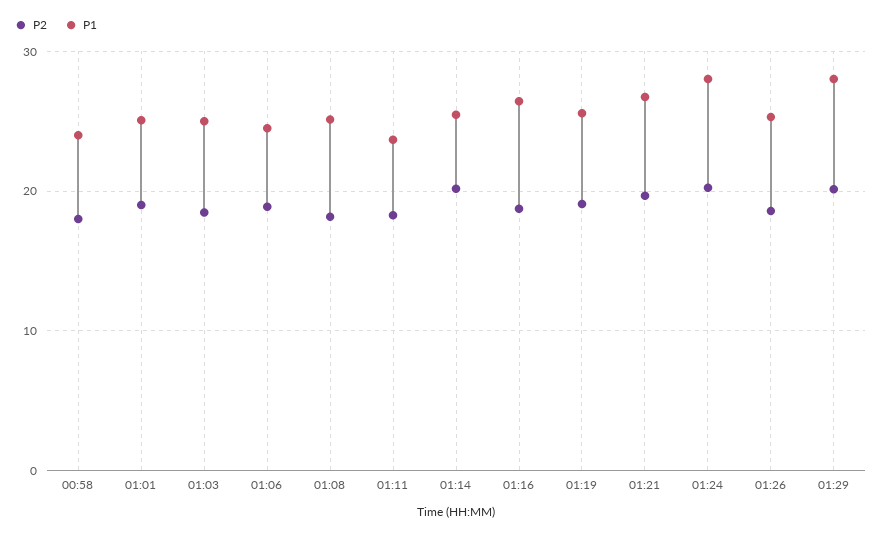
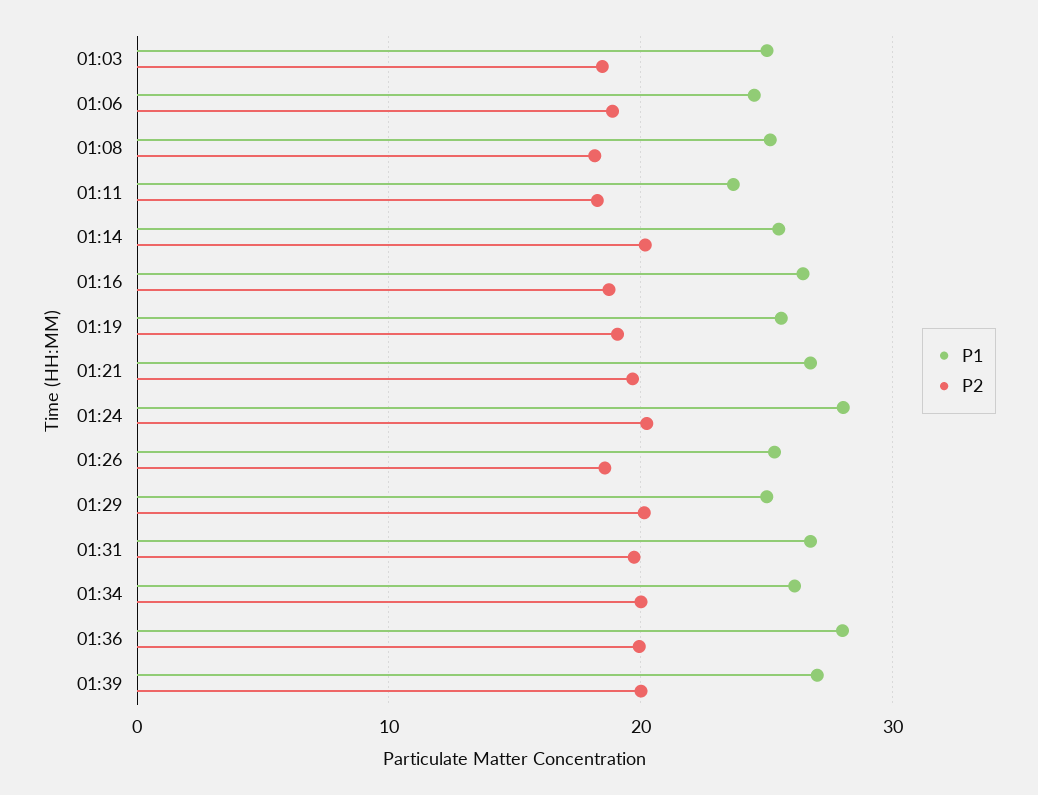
P2, 00:58: 18 -> none
P1, 00:58: 24 -> none
P2, 01:01: 19 -> none
P1, 01:01: 25 -> none
P1, 01:29: 28 -> 25
P1, 01:31: none -> 27
P2, 01:31: none -> 20
P1, 01:34: none -> 26
P2, 01:34: none -> 20
P1, 01:36: none -> 28
P2, 01:36: none -> 20
P1, 01:39: none -> 27
P2, 01:39: none -> 20

